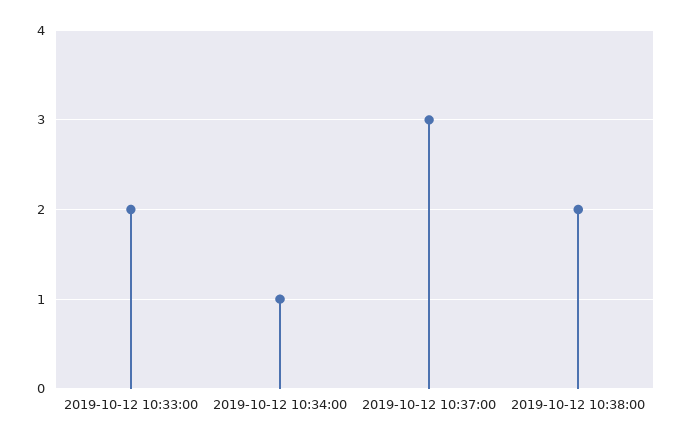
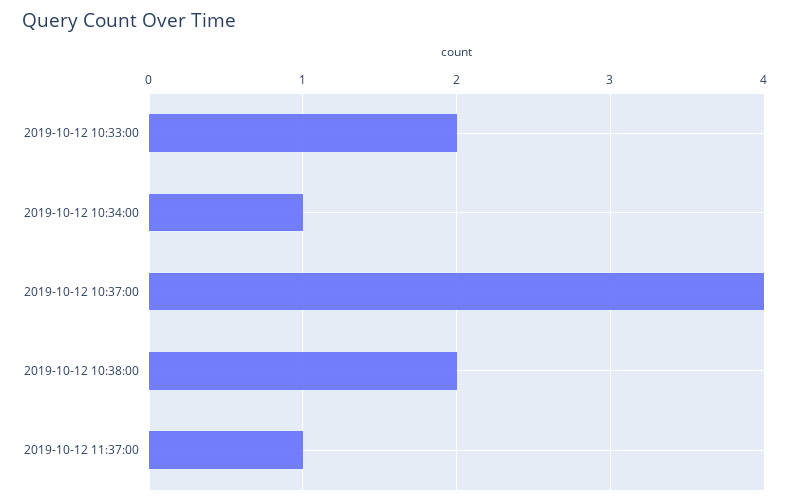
2019-10-12 10:37:00: 3 -> 4
2019-10-12 11:37:00: none -> 1

